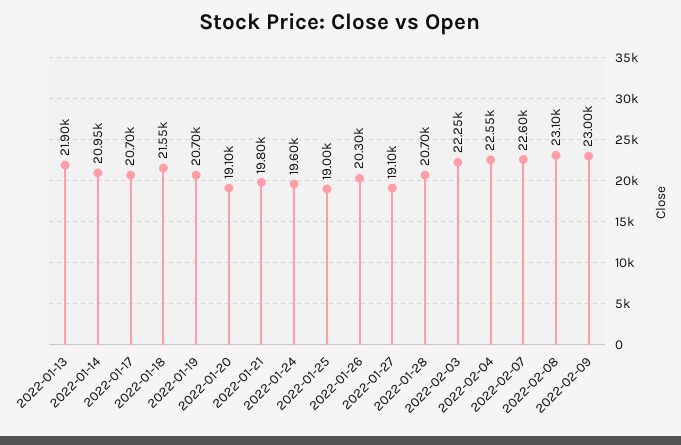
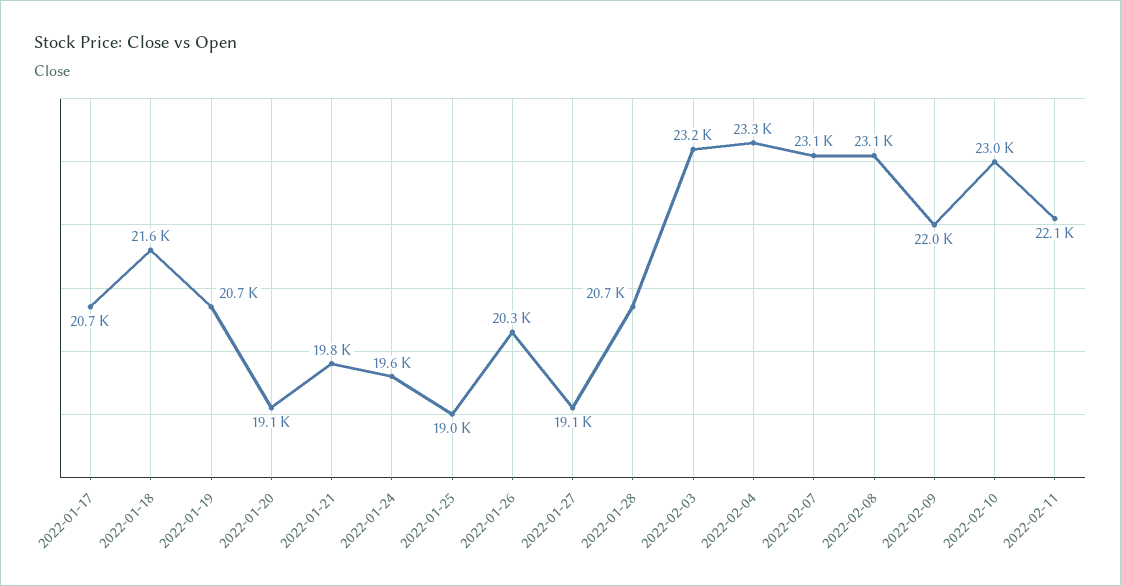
2022-01-13: 21900 -> none
2022-01-14: 20950 -> none
2022-02-03: 22250 -> 23200
2022-02-04: 22550 -> 23300
2022-02-07: 22600 -> 23100
2022-02-09: 23000 -> 22000
2022-02-10: none -> 23000
2022-02-11: none -> 22100

